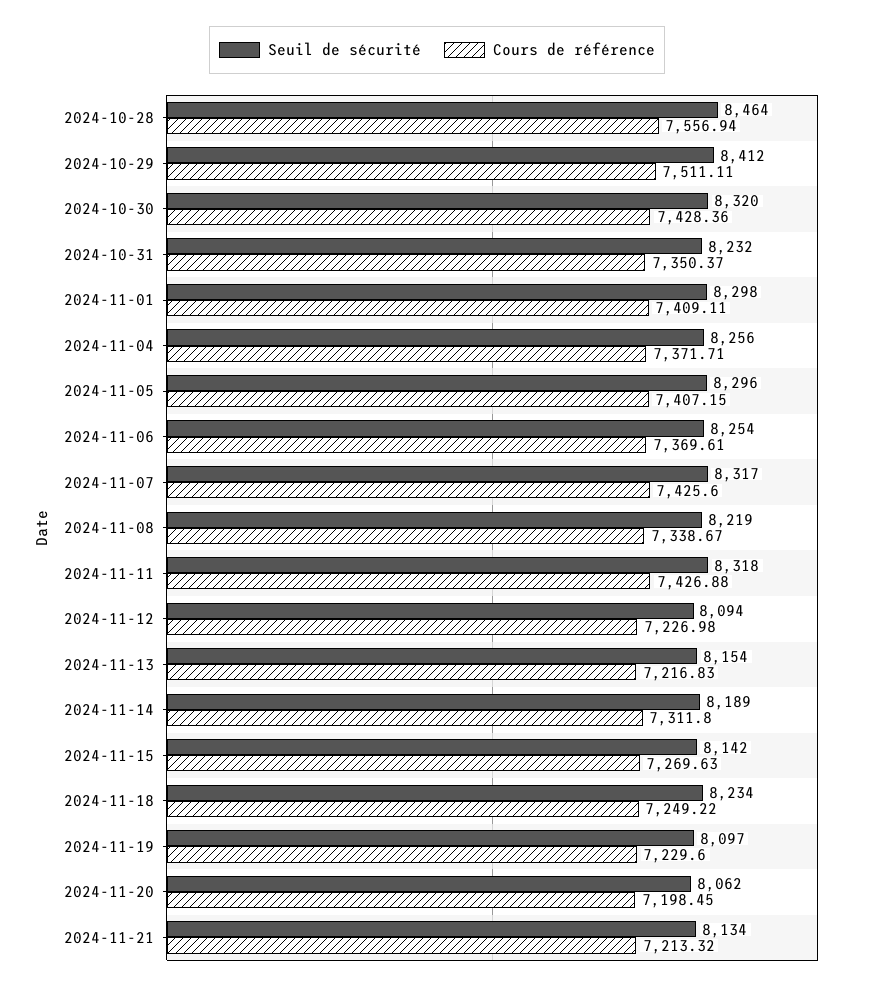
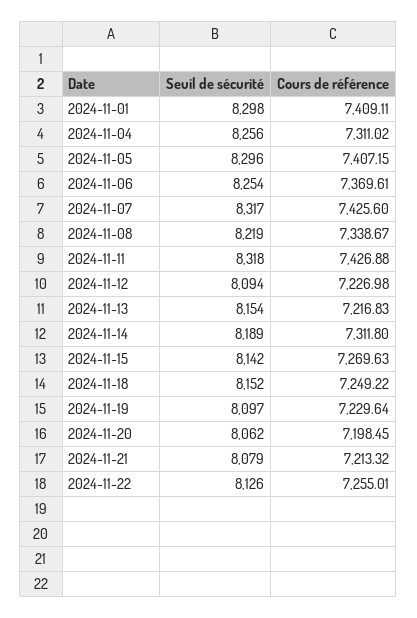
Seuil de sécurité, 2024-10-28: 8464 -> none
Cours de référence, 2024-10-28: 7556.94 -> none
Seuil de sécurité, 2024-10-29: 8412 -> none
Cours de référence, 2024-10-29: 7511.11 -> none
Seuil de sécurité, 2024-10-30: 8320 -> none
Cours de référence, 2024-10-30: 7428.36 -> none
Seuil de sécurité, 2024-10-31: 8232 -> none
Cours de référence, 2024-10-31: 7350.37 -> none
Cours de référence, 2024-11-04: 7371.71 -> 7311.02
Seuil de sécurité, 2024-11-18: 8234 -> 8152
Cours de référence, 2024-11-19: 7229.6 -> 7229.64
Seuil de sécurité, 2024-11-21: 8134 -> 8079
Seuil de sécurité, 2024-11-22: none -> 8126
Cours de référence, 2024-11-22: none -> 7255.01

